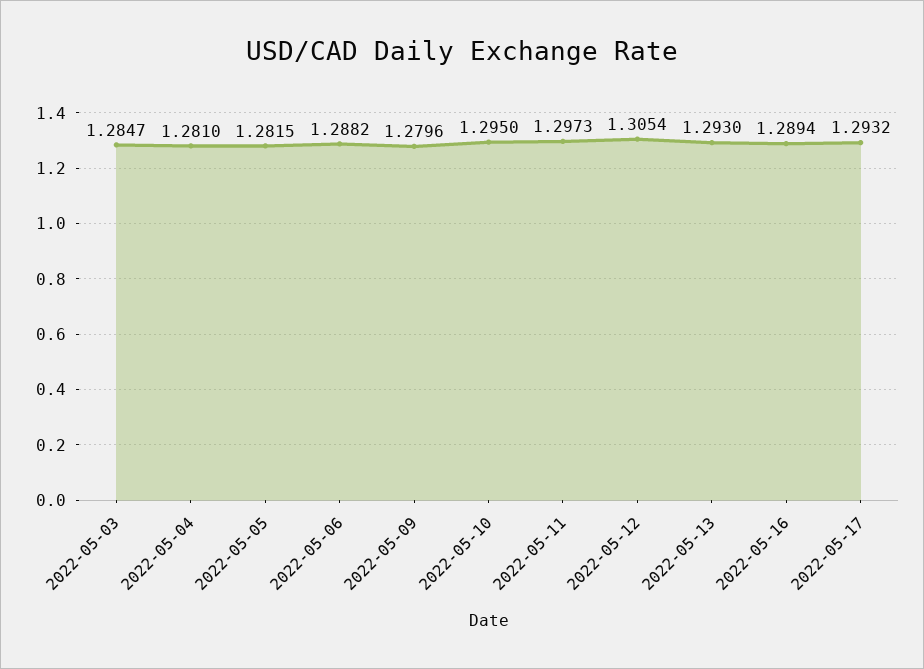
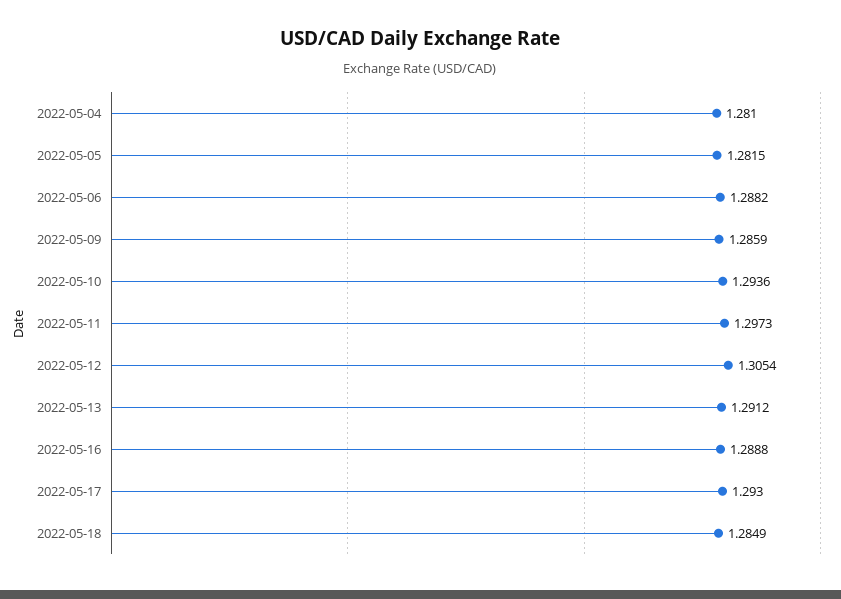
2022-05-03: 1.2847 -> none
2022-05-09: 1.2796 -> 1.2859
2022-05-10: 1.295 -> 1.2936
2022-05-13: 1.293 -> 1.2912
2022-05-16: 1.2894 -> 1.2888
2022-05-17: 1.2932 -> 1.293
2022-05-18: none -> 1.2849

